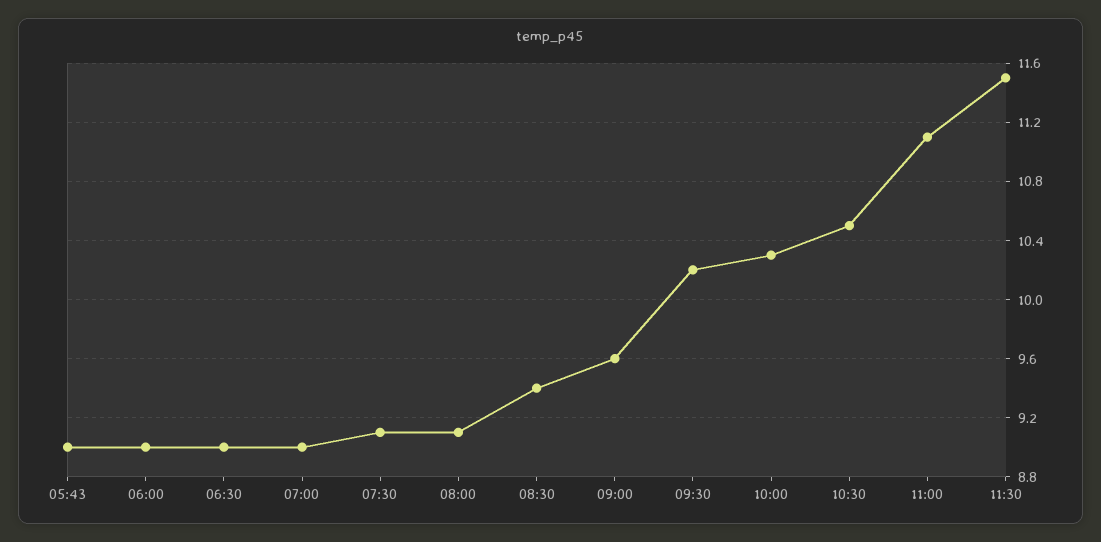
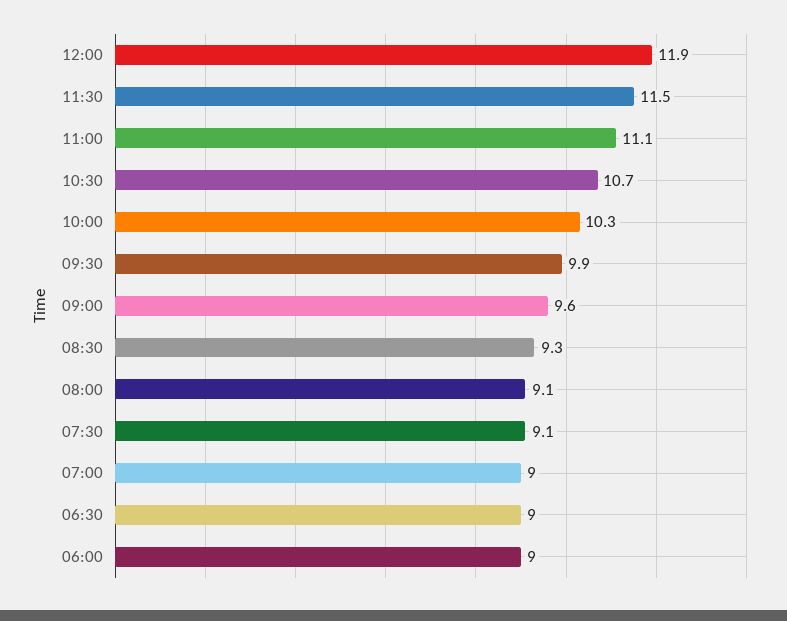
05:43: 9 -> none
08:30: 9.4 -> 9.3
09:30: 10.2 -> 9.9
10:30: 10.5 -> 10.7
12:00: none -> 11.9

